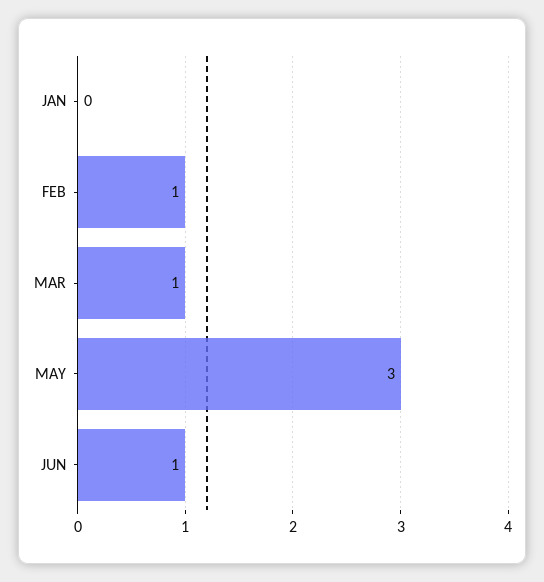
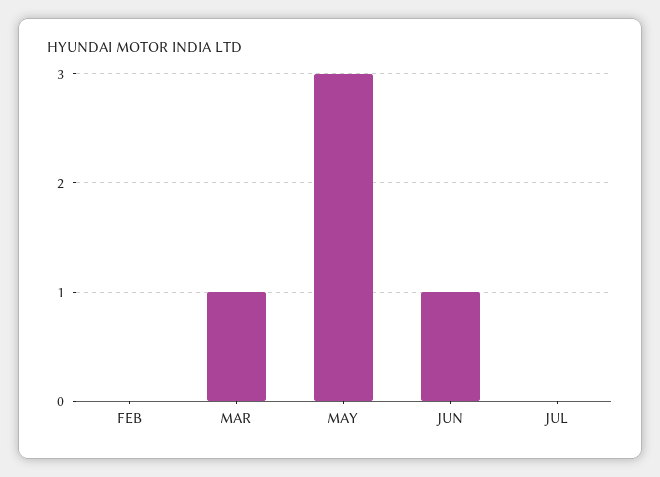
JAN: 0 -> none
FEB: 1 -> 0
JUL: none -> 0

